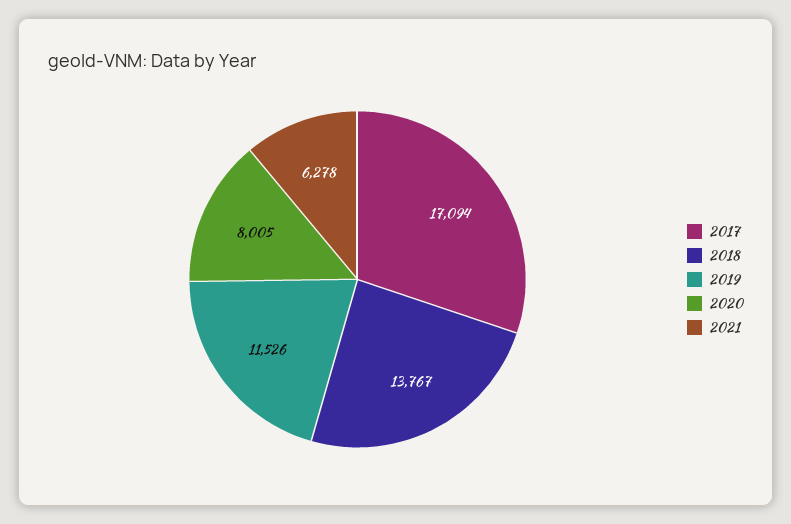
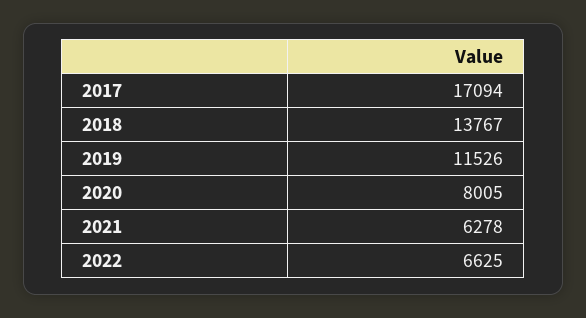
2022: none -> 6625

